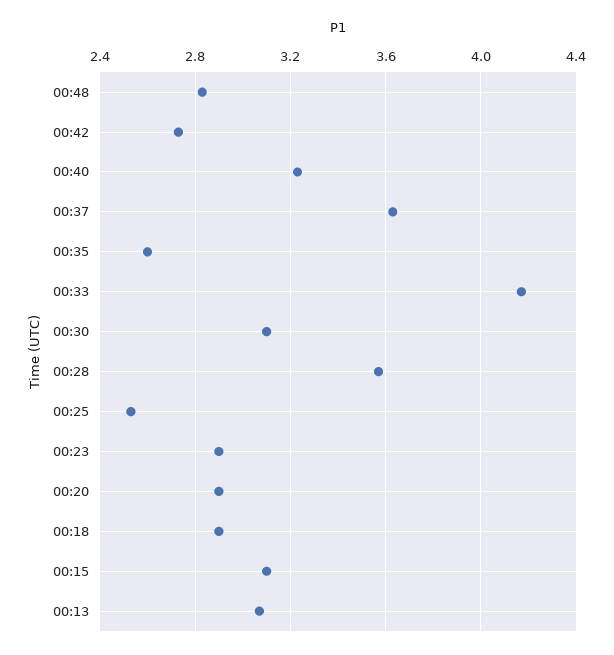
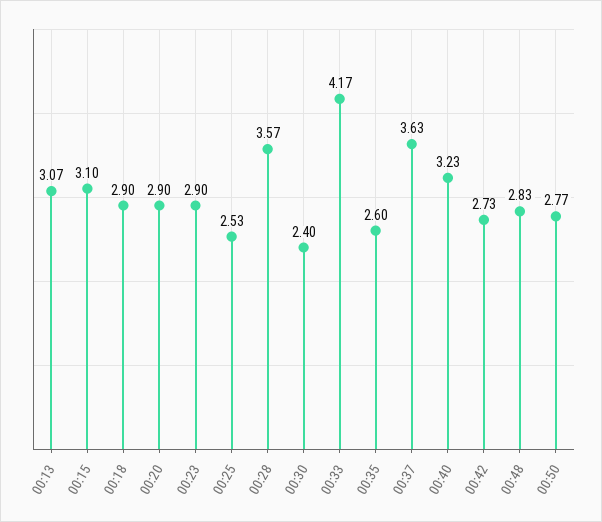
00:30: 3.1 -> 2.4
00:50: none -> 2.77

